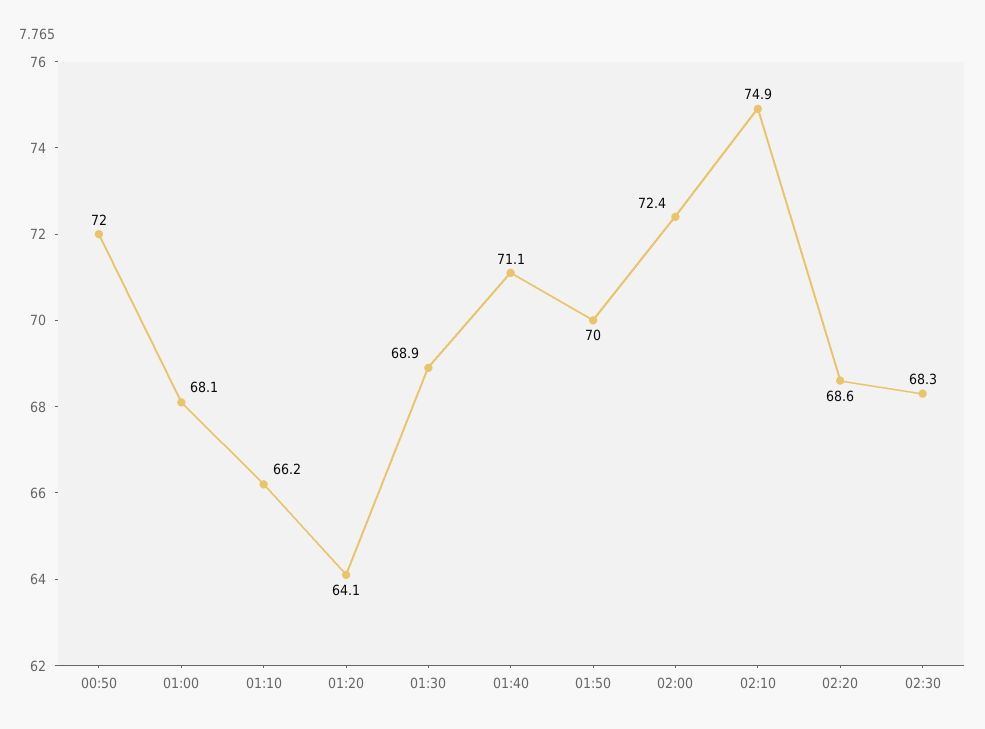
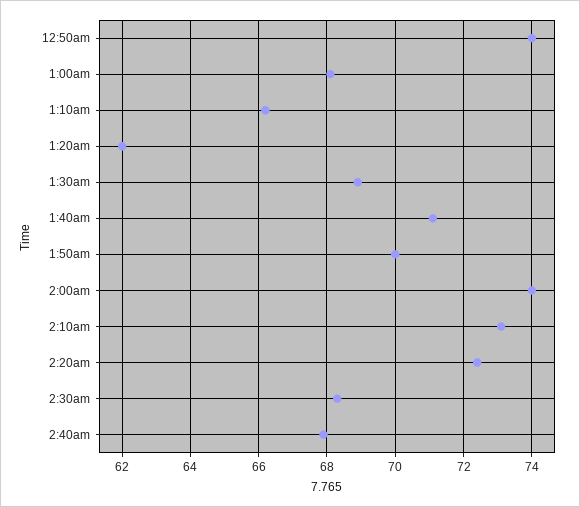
00:50: 72 -> 74
01:20: 64.1 -> 62
02:00: 72.4 -> 74
02:10: 74.9 -> 73
02:20: 68.6 -> 72.5
2:40am: none -> 68

